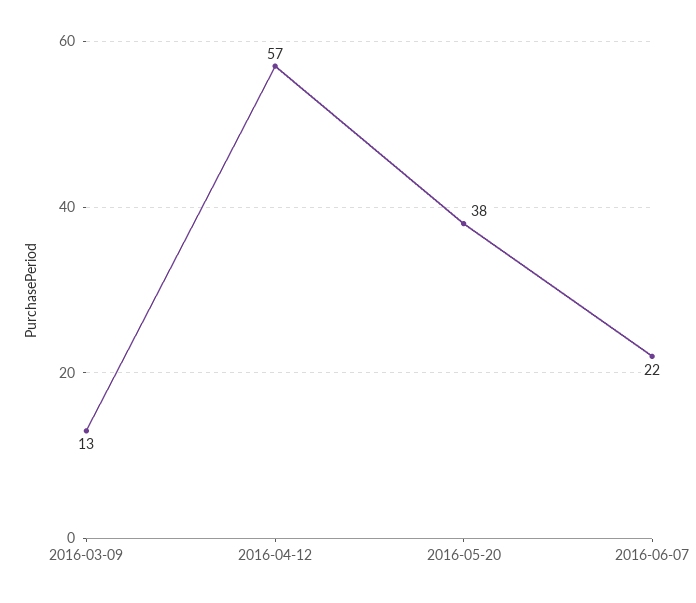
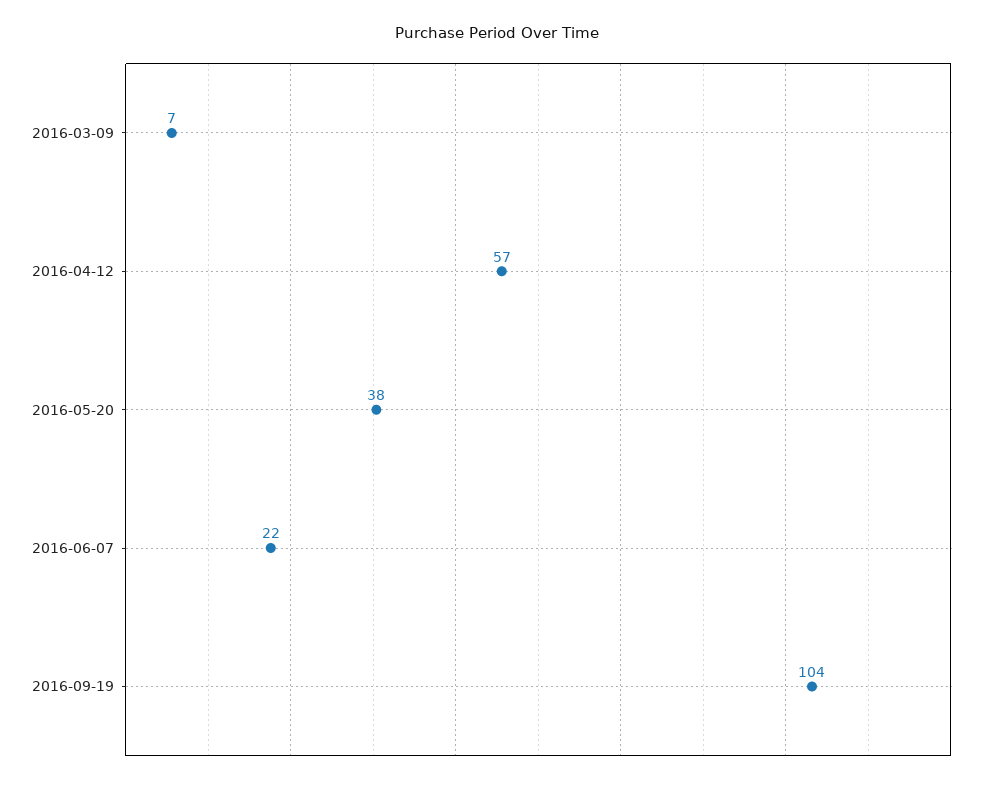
2016-03-09: 13 -> 7
2016-09-19: none -> 104

